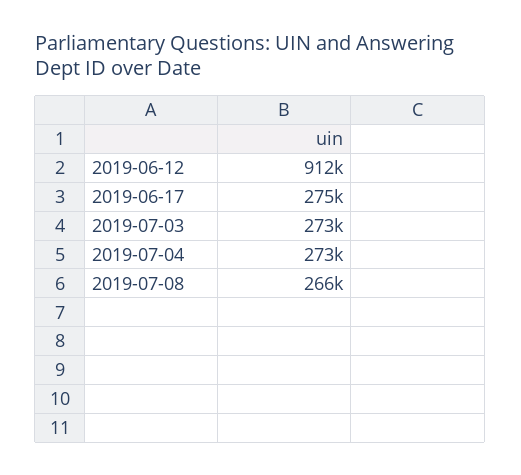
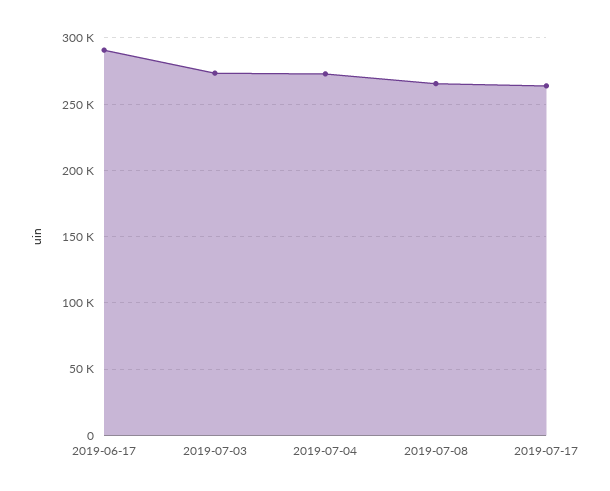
2019-06-12: 912000 -> none
2019-06-17: 275000 -> 290000
2019-07-17: none -> 265000

